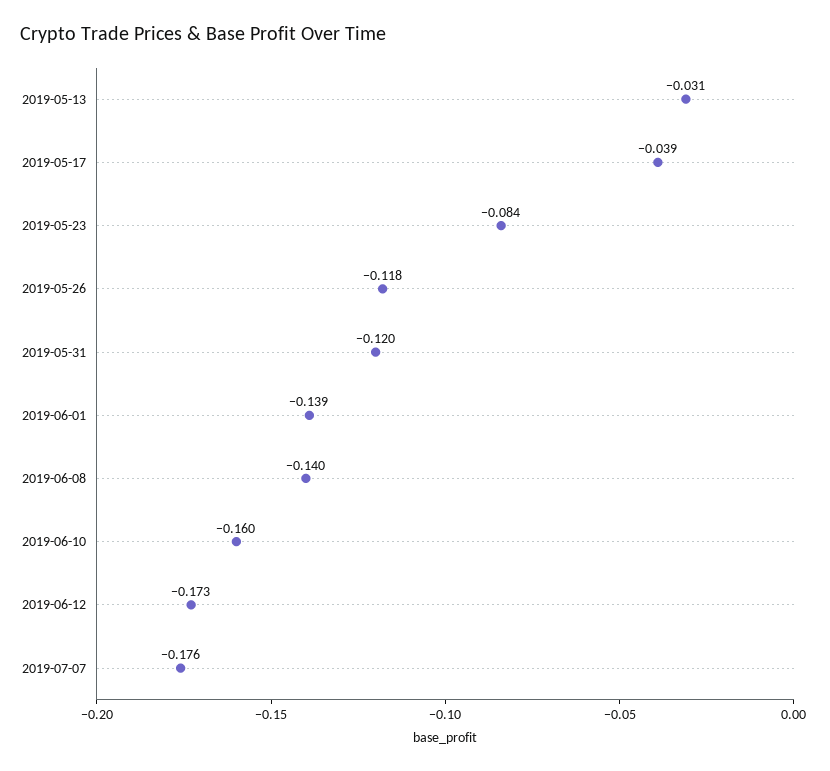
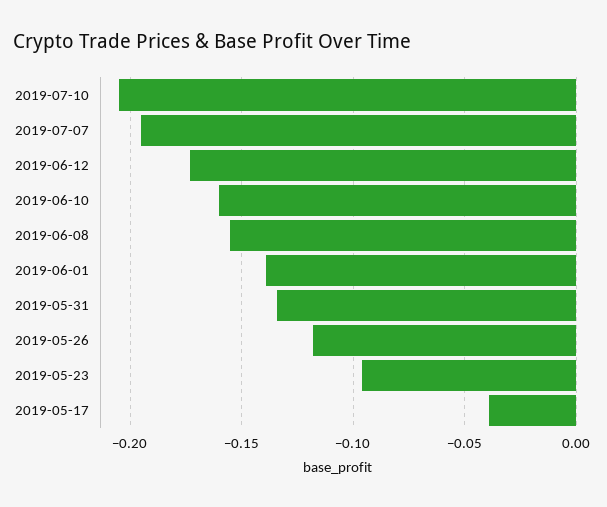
2019-05-13: -0.031 -> none
2019-05-23: -0.084 -> -0.095
2019-05-31: -0.12 -> -0.135
2019-06-08: -0.14 -> -0.155
2019-07-07: -0.176 -> -0.195
2019-07-10: none -> -0.205

